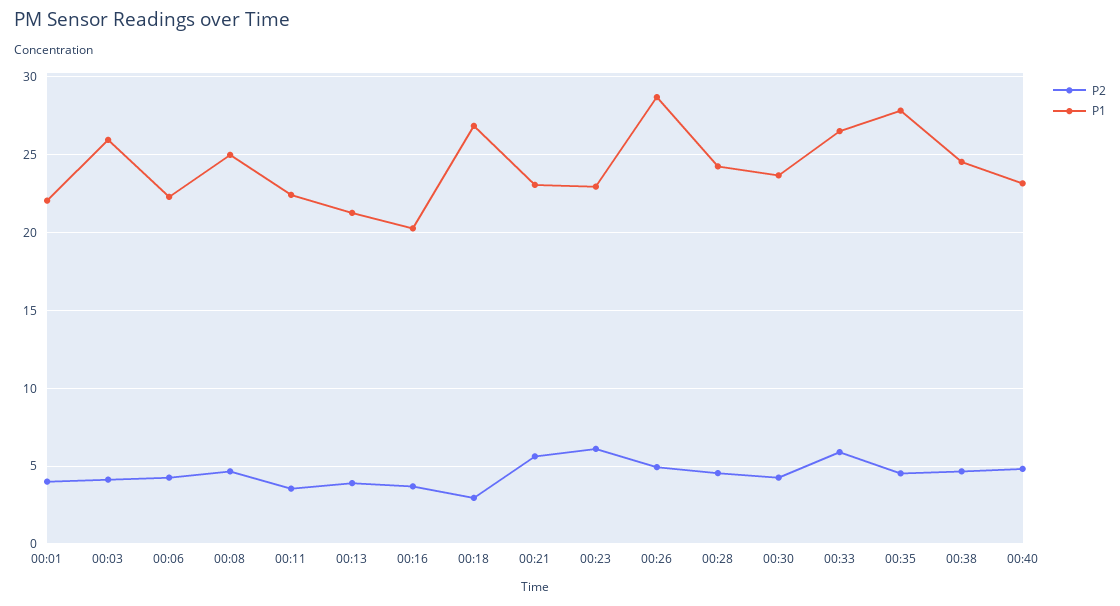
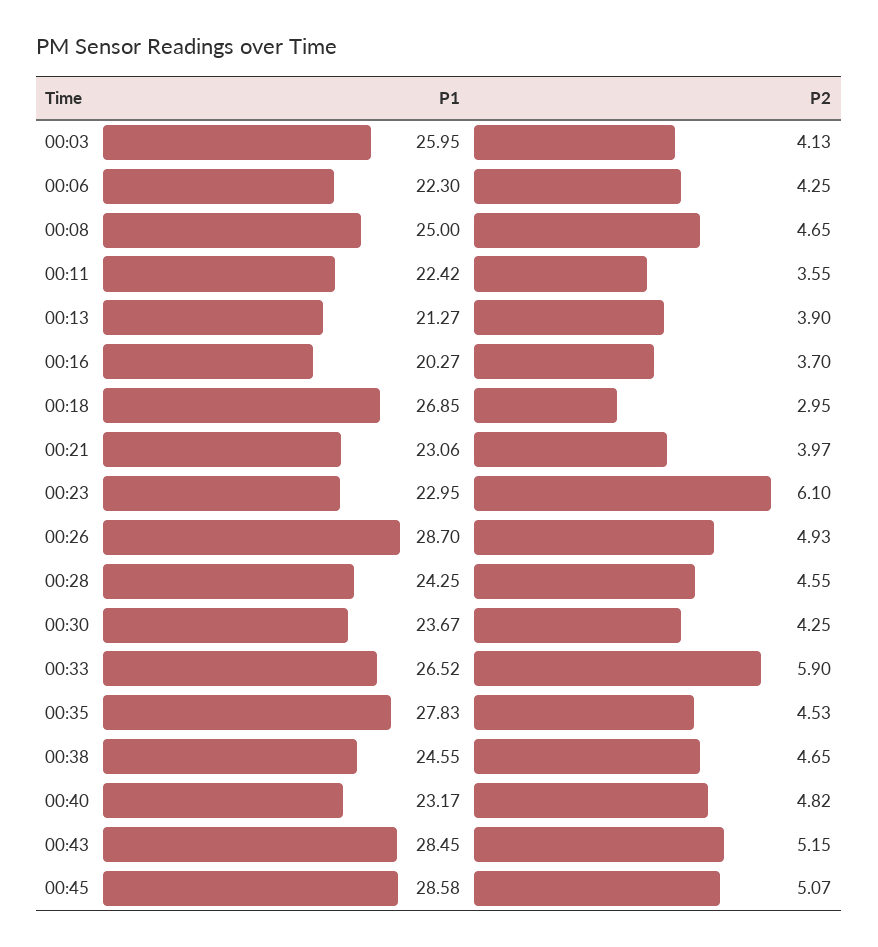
P2, 00:01: 4 -> none
P1, 00:01: 22 -> none
P2, 00:21: 5.5 -> 3.97
P1, 00:43: none -> 28.45
P2, 00:43: none -> 5.15
P1, 00:45: none -> 28.58
P2, 00:45: none -> 5.07

